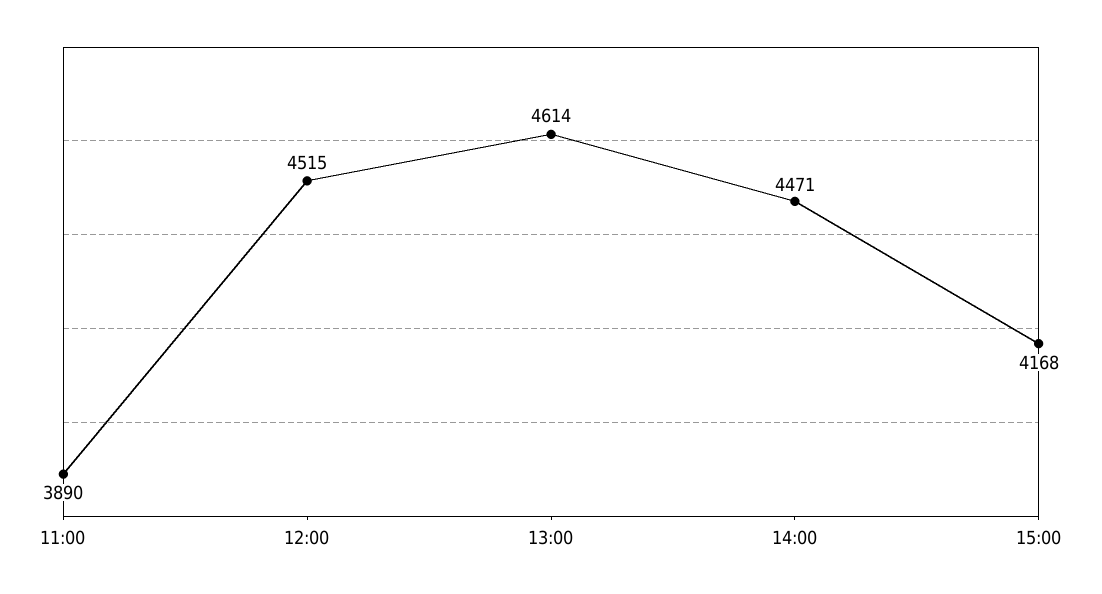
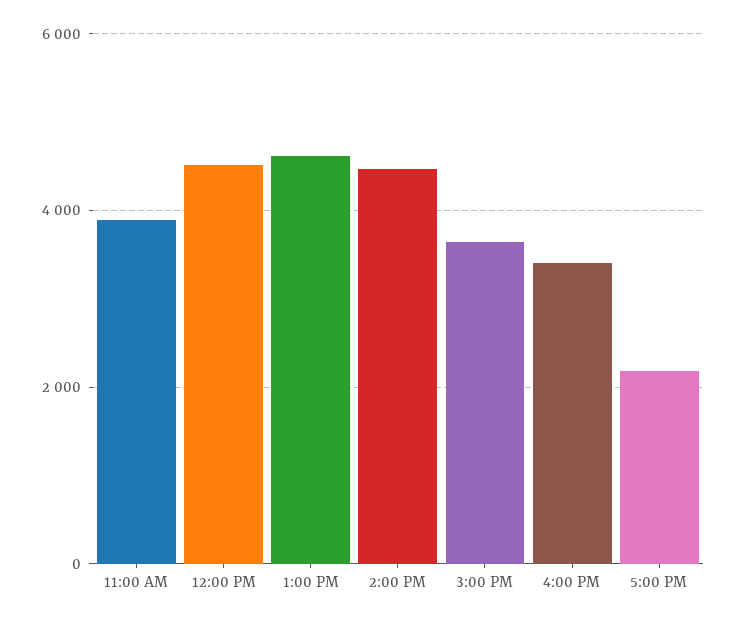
15:00: 4168 -> 3600
4:00 PM: none -> 3400
5:00 PM: none -> 2200

